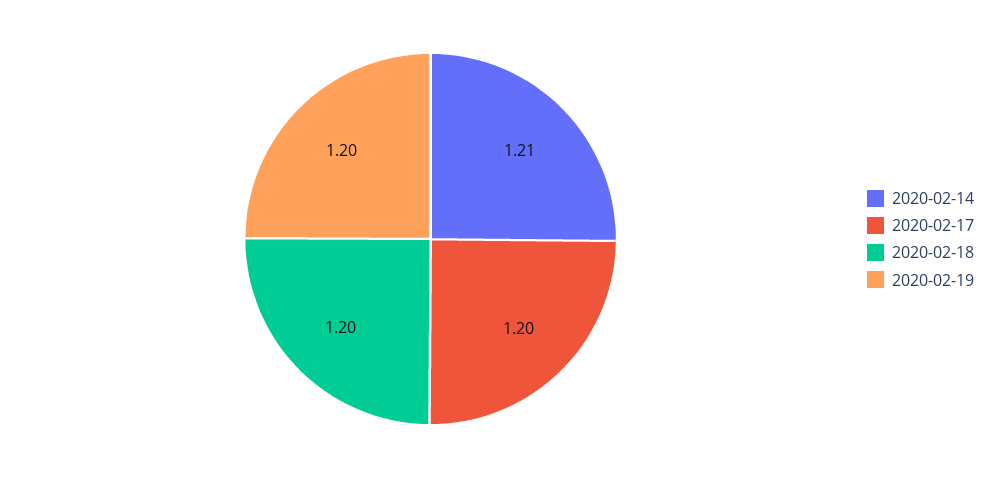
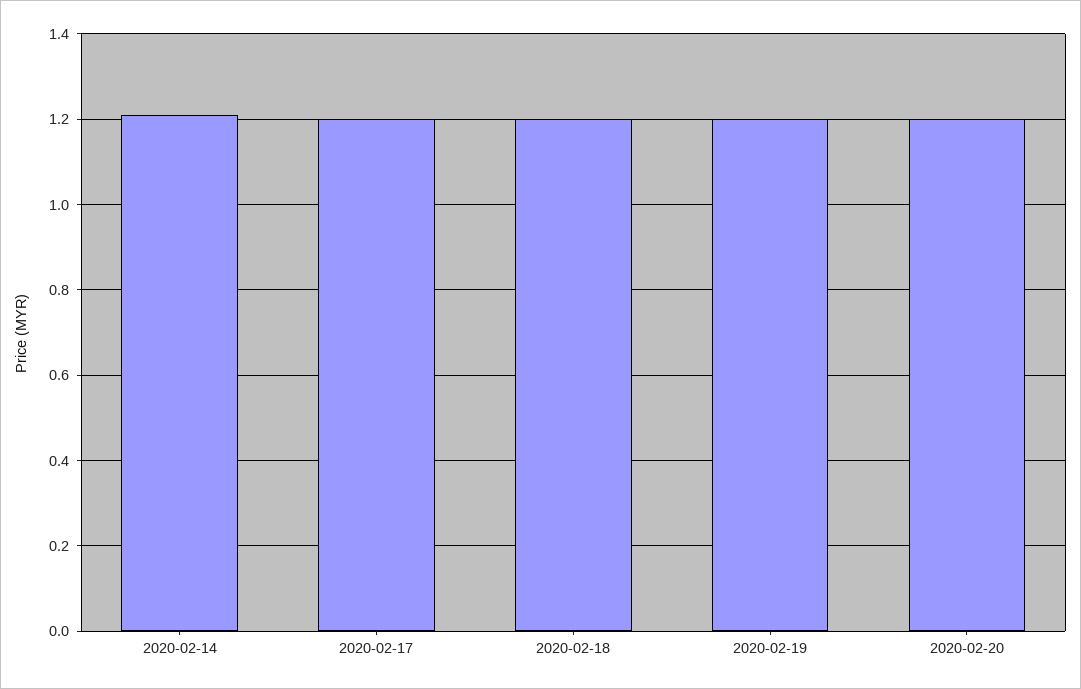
2020-02-20: none -> 1.2

